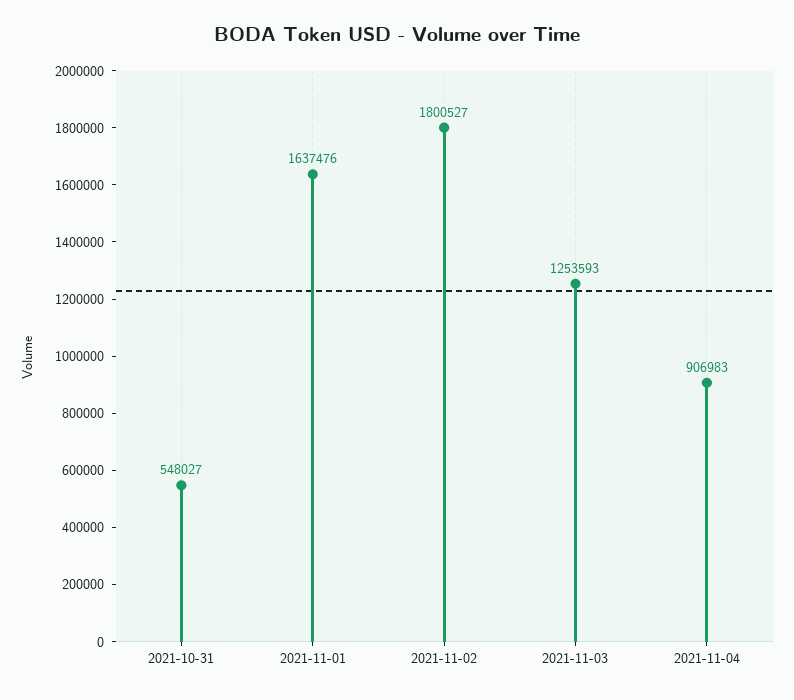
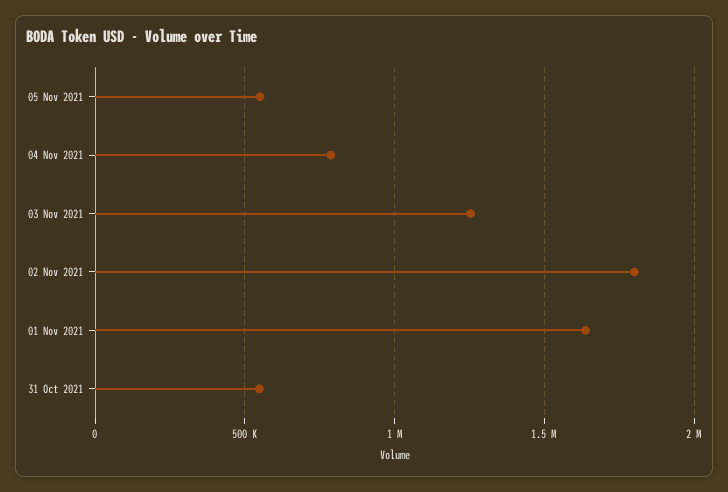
2021-11-04: 906983 -> 800000
05 Nov 2021: none -> 550000

